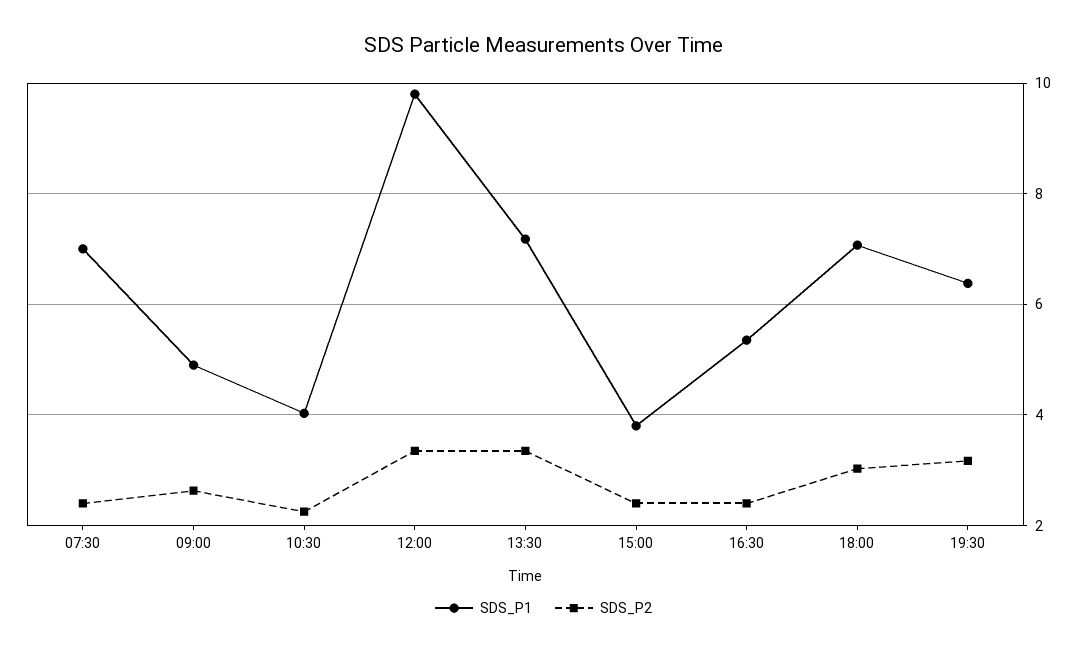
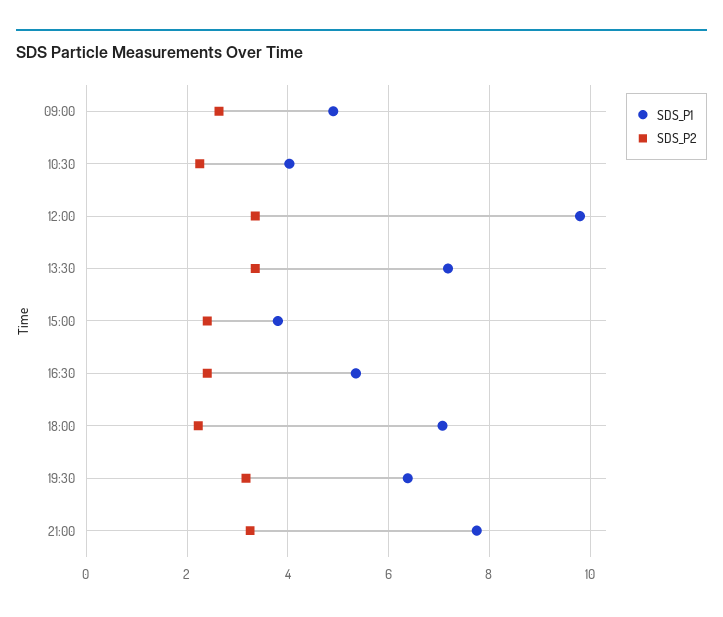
SDS_P1, 07:30: 7 -> none
SDS_P2, 07:30: 2.4 -> none
SDS_P2, 18:00: 3 -> 2.2
SDS_P1, 21:00: none -> 7.8
SDS_P2, 21:00: none -> 3.2

